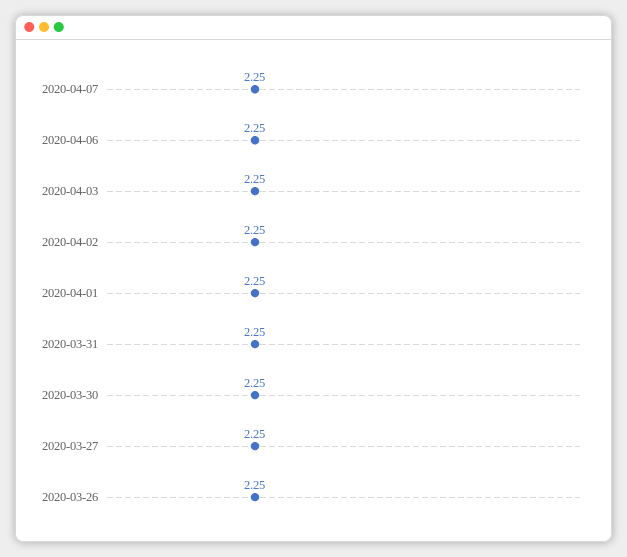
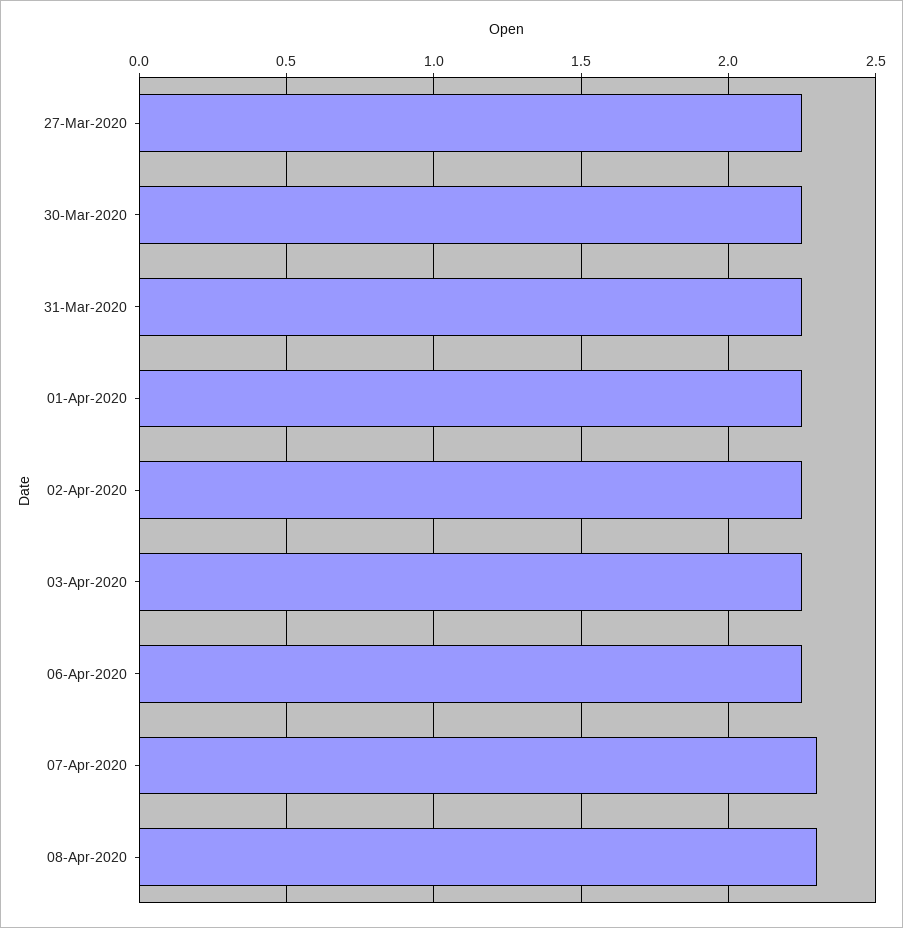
2020-04-07: 2.25 -> 2.3
2020-03-26: 2.25 -> none
08-Apr-2020: none -> 2.3

